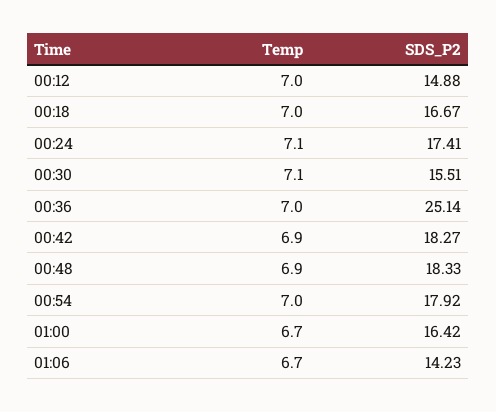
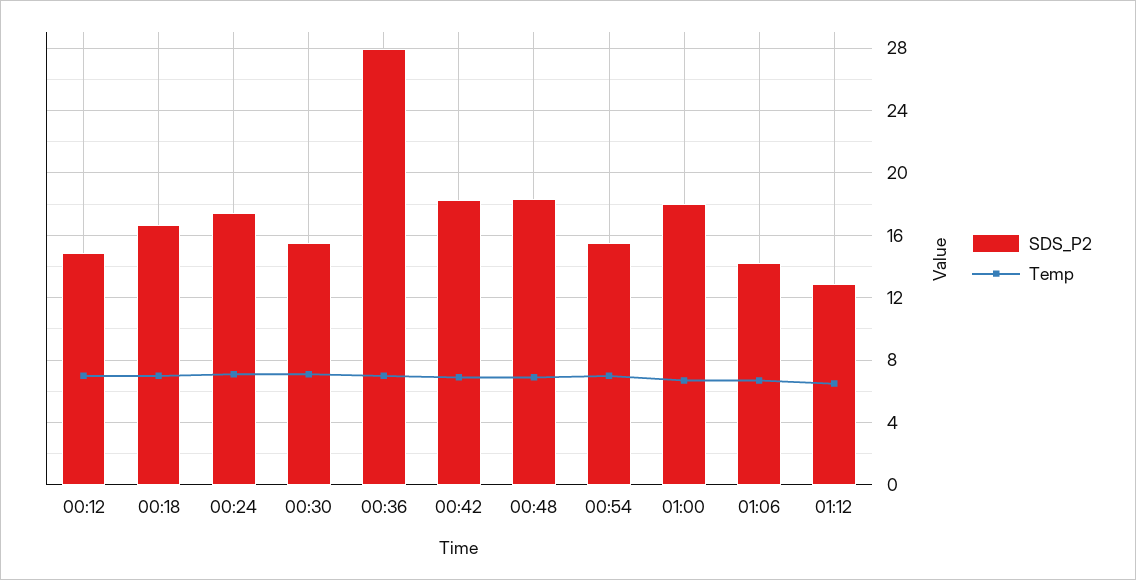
SDS_P2, 00:36: 25.14 -> 28
SDS_P2, 00:54: 17.92 -> 15.5
SDS_P2, 01:00: 16.42 -> 18
SDS_P2, 01:12: none -> 13
Temp, 01:12: none -> 6.5

